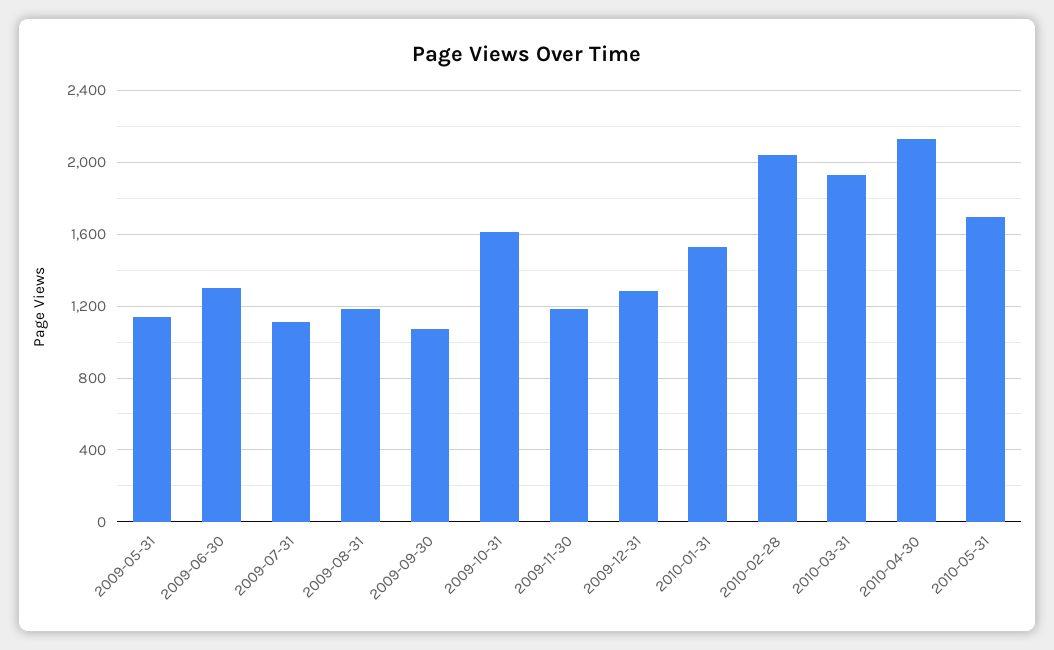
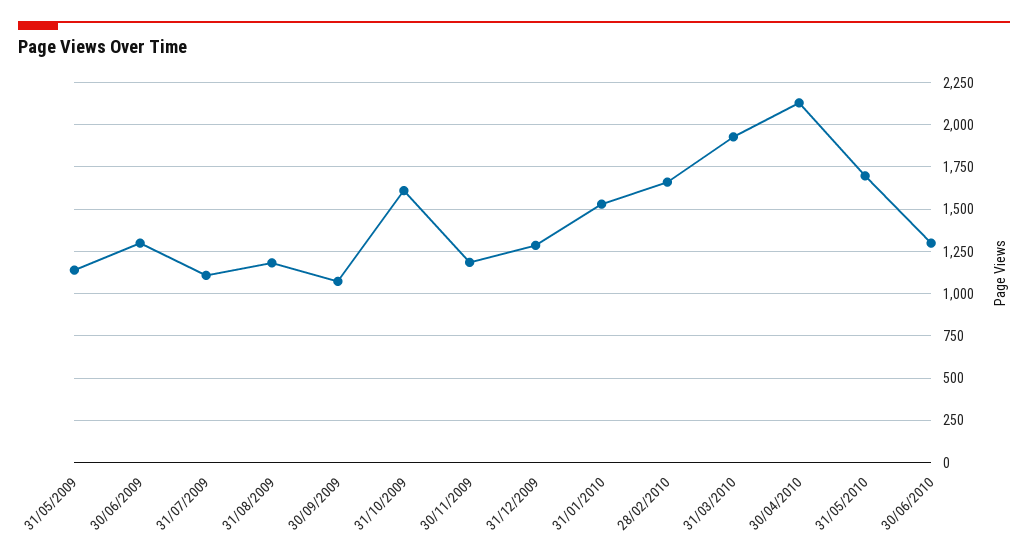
2010-02-28: 2050 -> 1650
30/06/2010: none -> 1300

